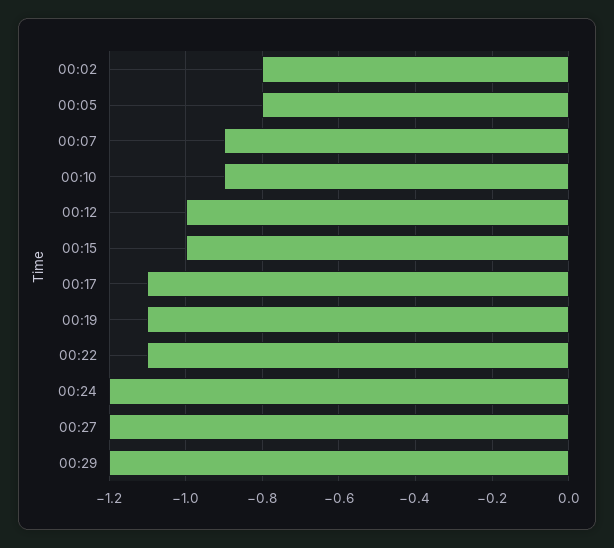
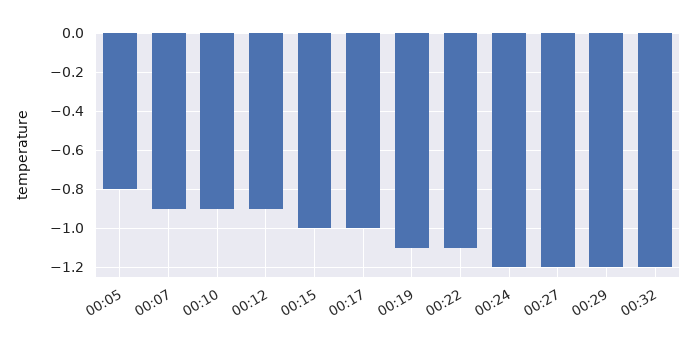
00:02: -0.8 -> none
00:12: -1 -> -0.9
00:17: -1.1 -> -1
00:32: none -> -1.2

